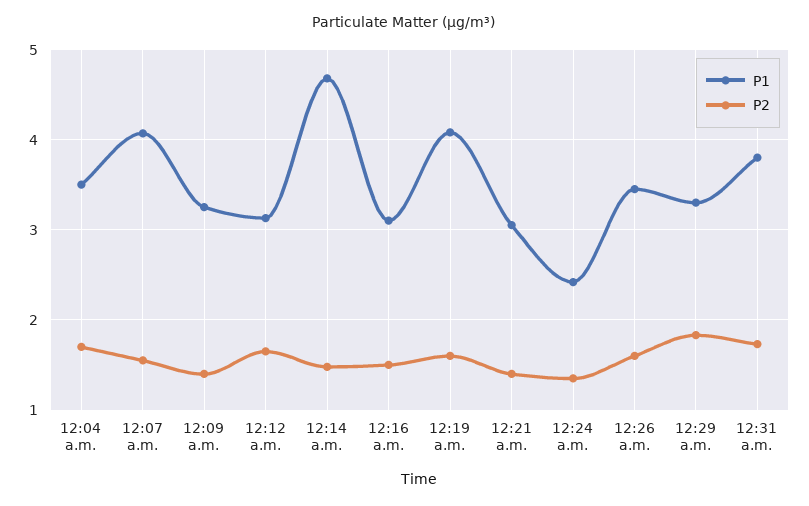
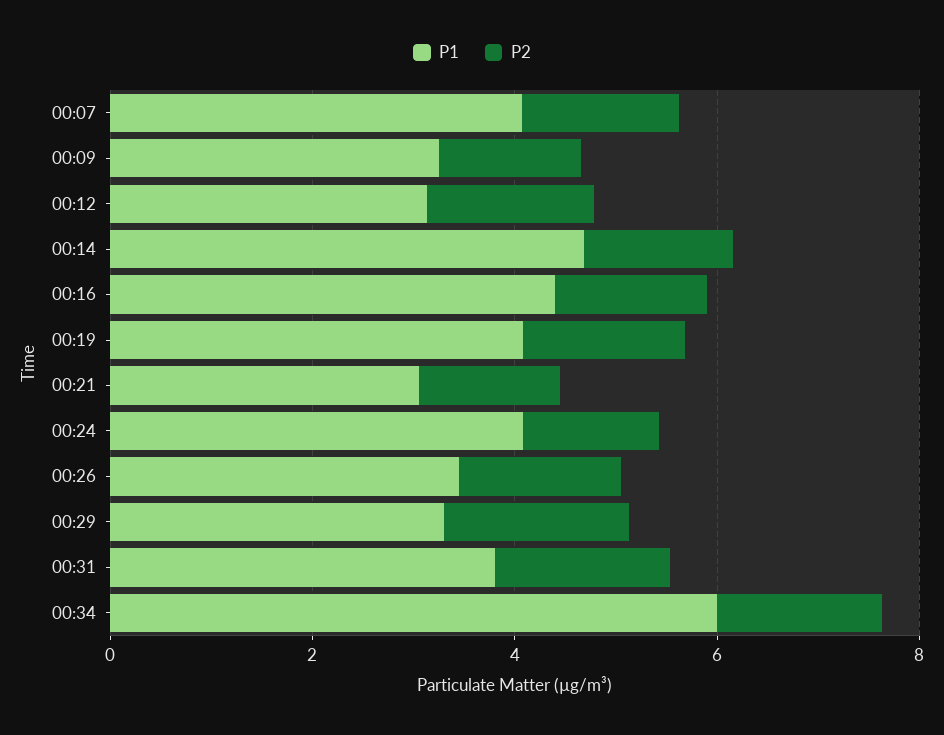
P1, 12:04 a.m.: 3.5 -> none
P2, 12:04 a.m.: 1.7 -> none
P1, 12:16 a.m.: 3.1 -> 4.5
P1, 12:24 a.m.: 2.4 -> 4
P1, 00:34: none -> 6
P2, 00:34: none -> 1.5

